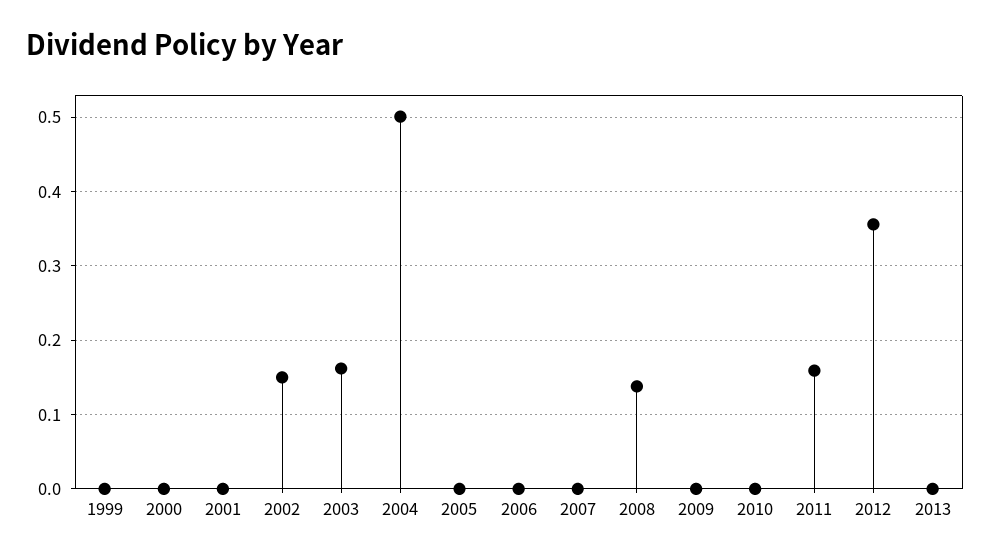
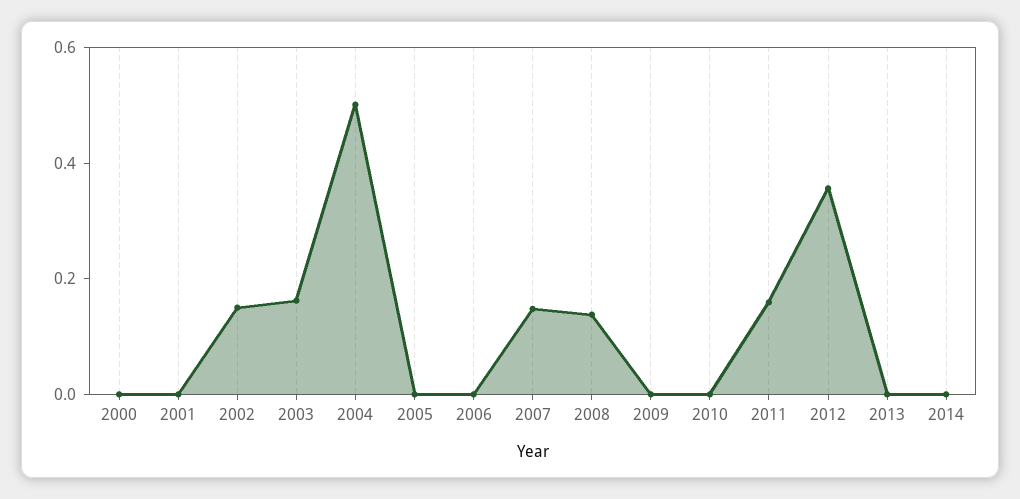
1999: 0 -> none
2007: 0 -> 0.15
2014: none -> 0

